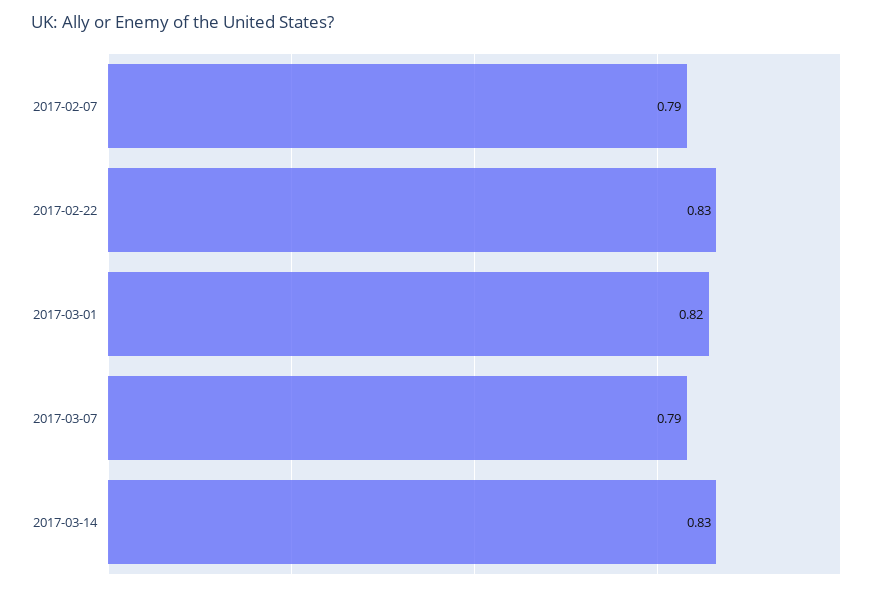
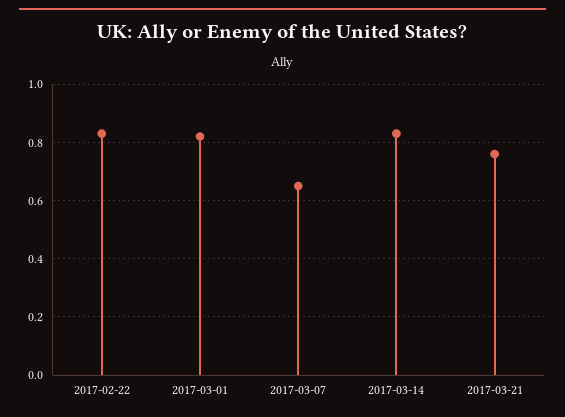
2017-02-07: 0.79 -> none
2017-03-07: 0.79 -> 0.65
2017-03-21: none -> 0.75

